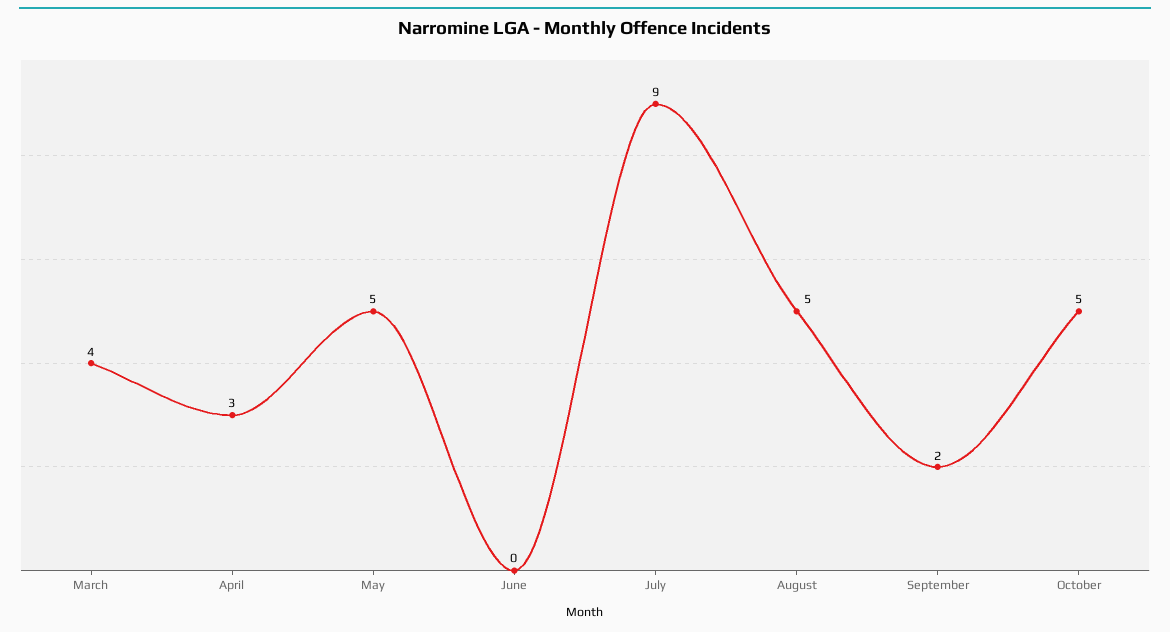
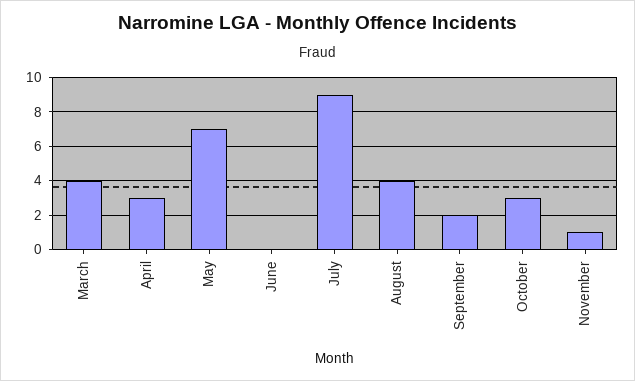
May: 5 -> 7
August: 5 -> 4
October: 5 -> 3
November: none -> 1

